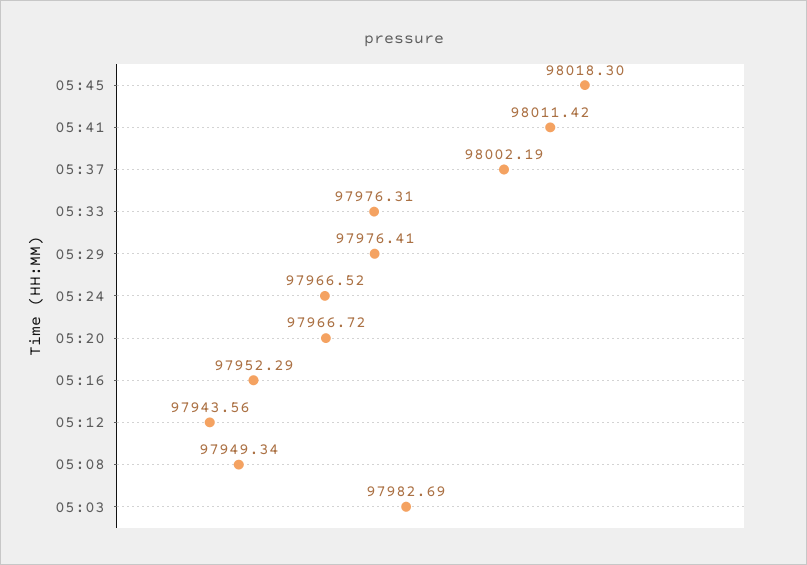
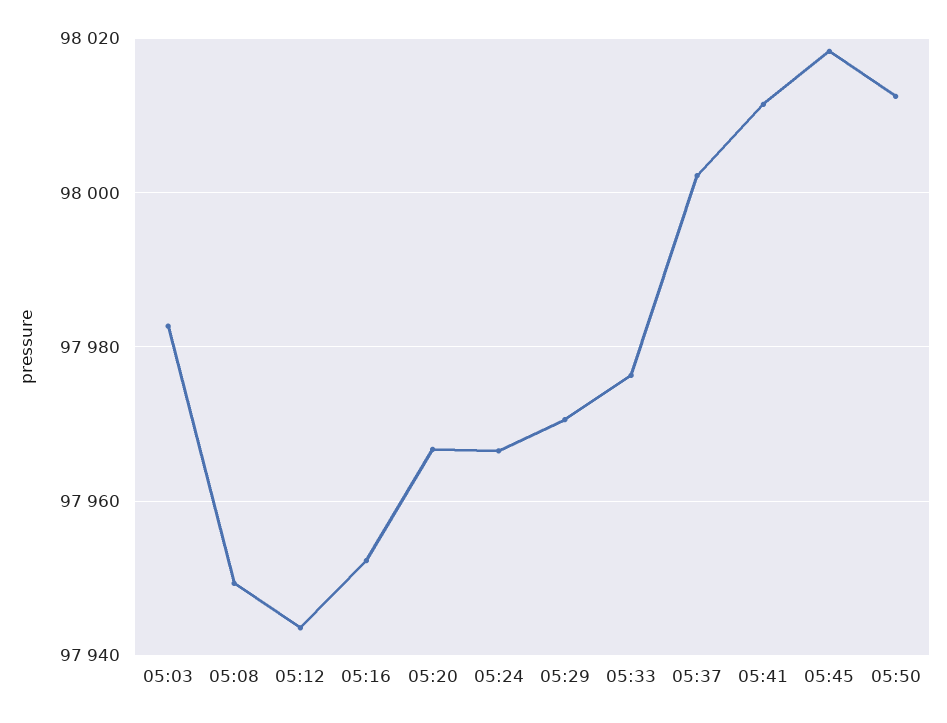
05:29: 97976.41 -> 97970
05:50: none -> 98012

